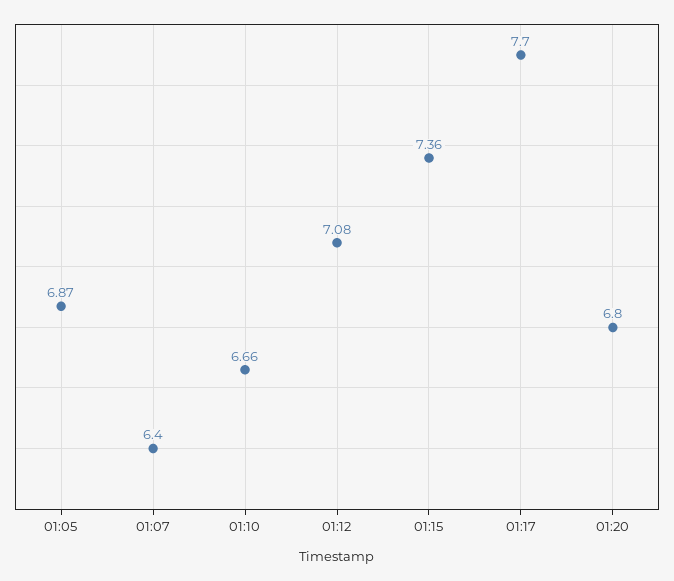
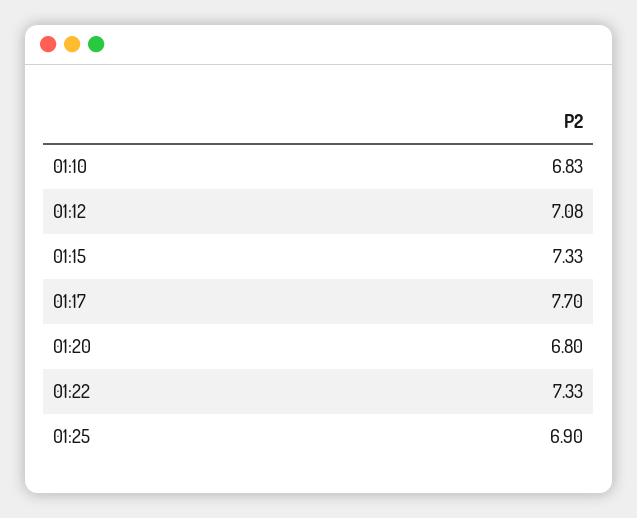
01:05: 6.87 -> none
01:07: 6.4 -> none
01:10: 6.66 -> 6.83
01:15: 7.36 -> 7.33
01:22: none -> 7.33
01:25: none -> 6.9

